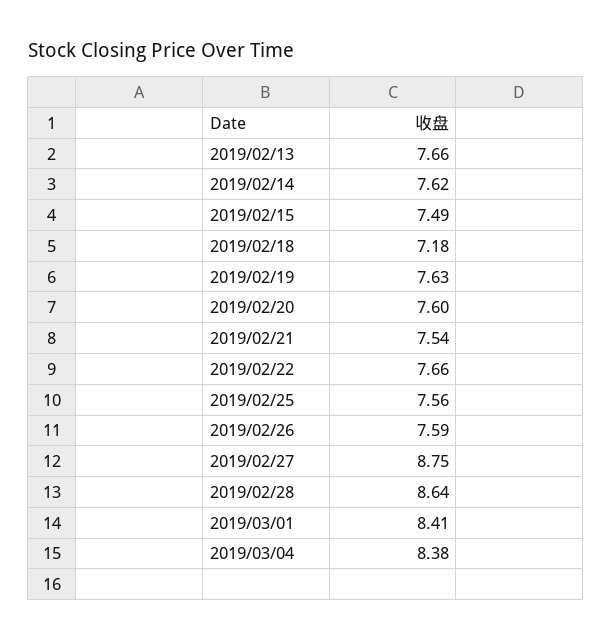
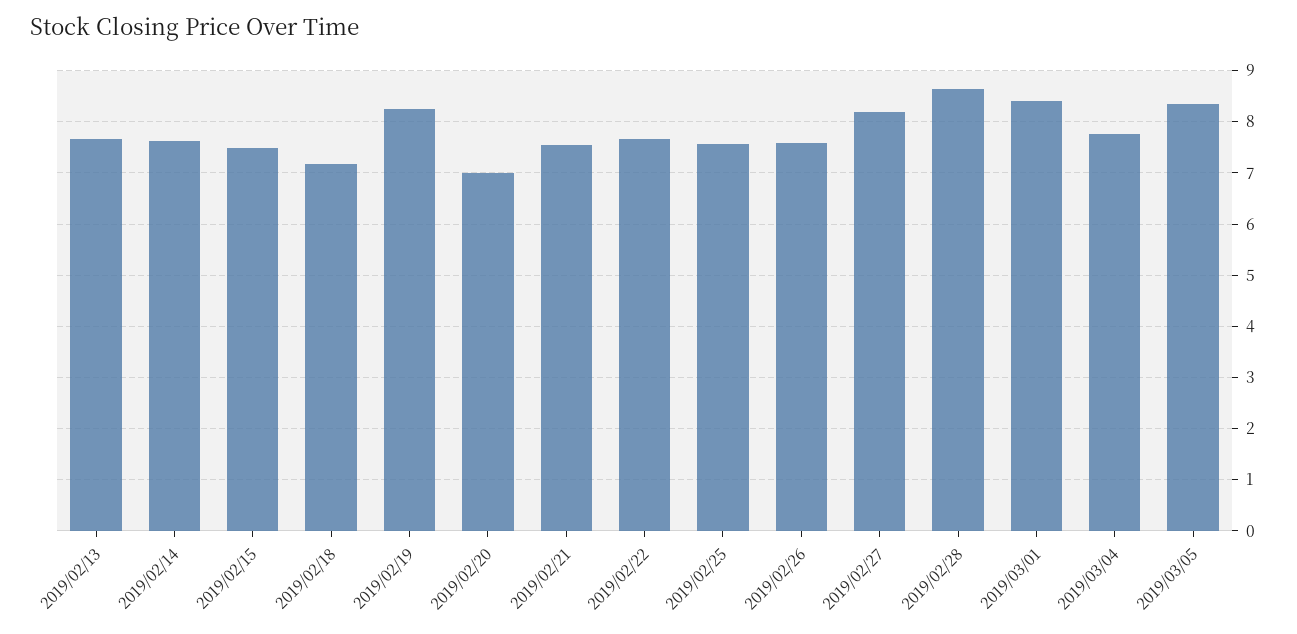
2019/02/19: 7.63 -> 8.2
2019/02/20: 7.6 -> 7
2019/02/27: 8.75 -> 8.2
2019/03/04: 8.38 -> 7.8
2019/03/05: none -> 8.4

